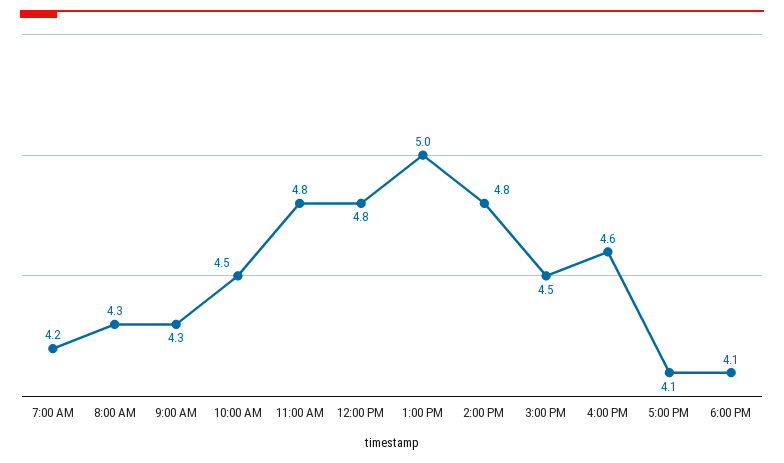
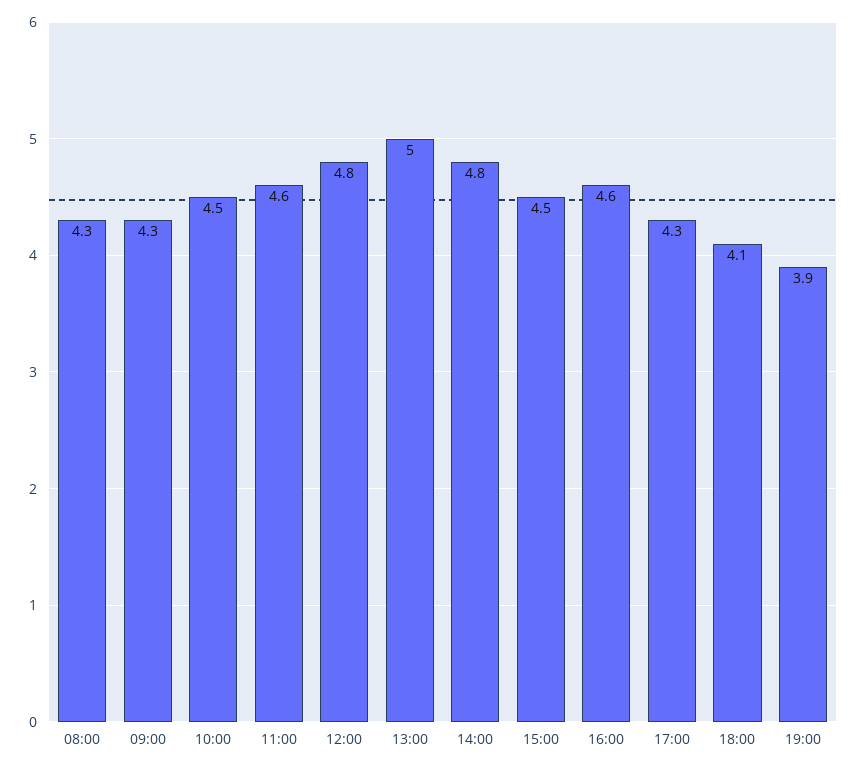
7:00 AM: 4.2 -> none
11:00 AM: 4.8 -> 4.6
5:00 PM: 4.1 -> 4.3
19:00: none -> 3.9

